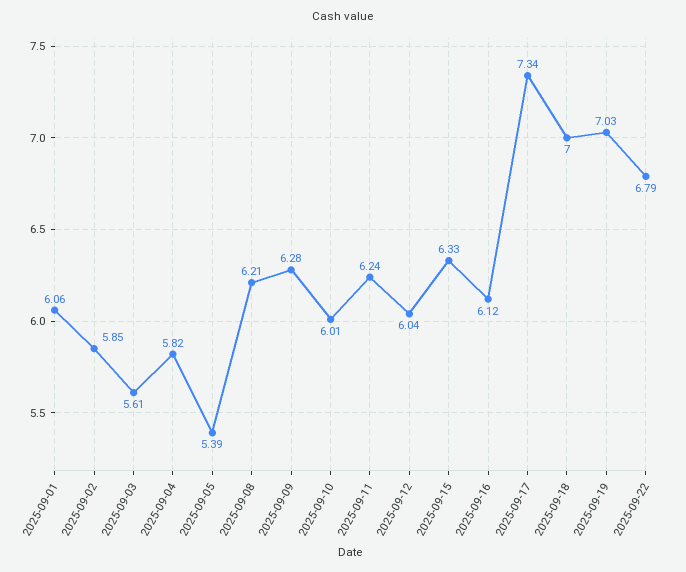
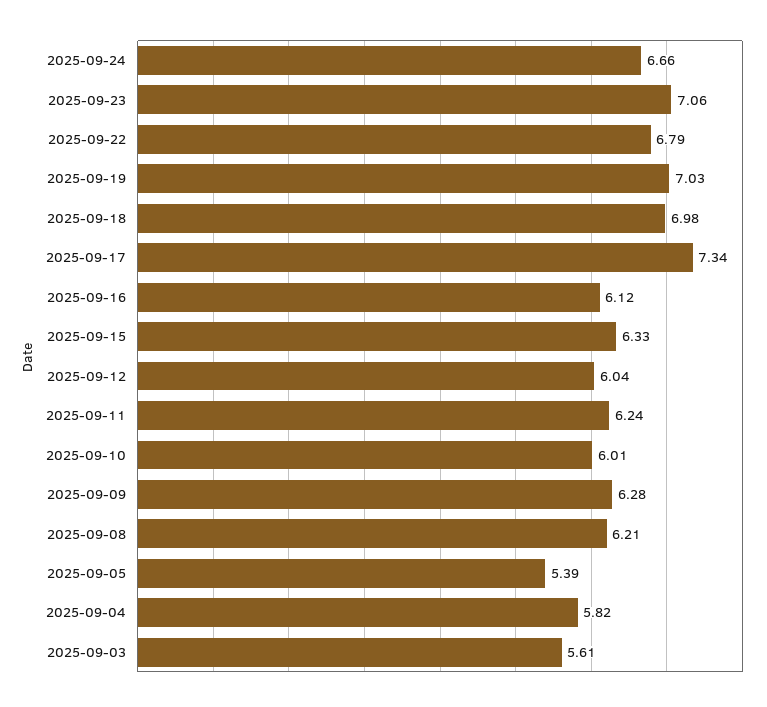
2025-09-01: 6.06 -> none
2025-09-02: 5.85 -> none
2025-09-18: 7 -> 6.98
2025-09-24: none -> 6.66
2025-09-23: none -> 7.06

